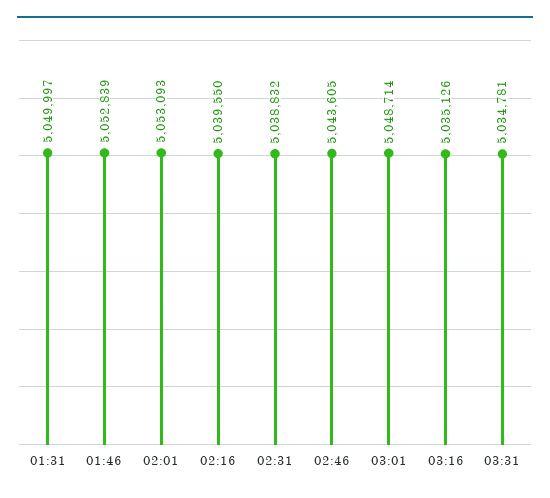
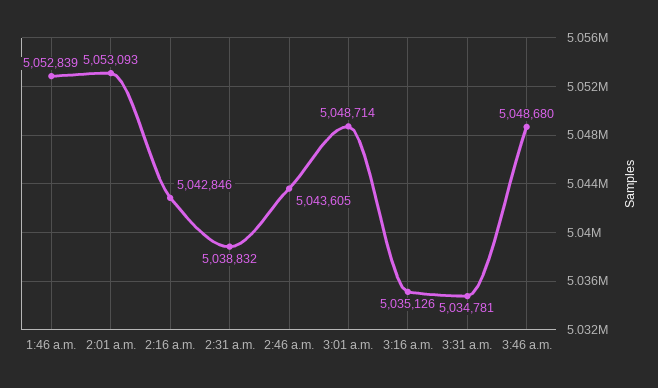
01:31: 5049997 -> none
02:16: 5039550 -> 5042846
3:46 a.m.: none -> 5048680

